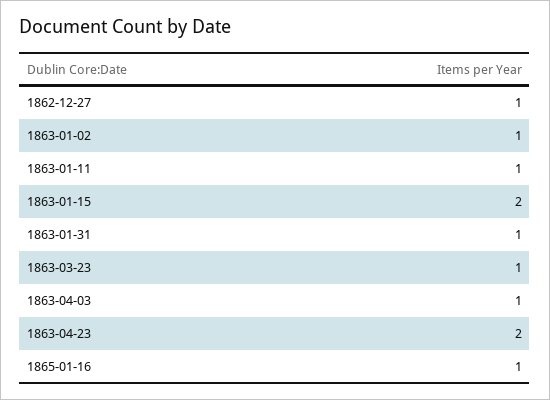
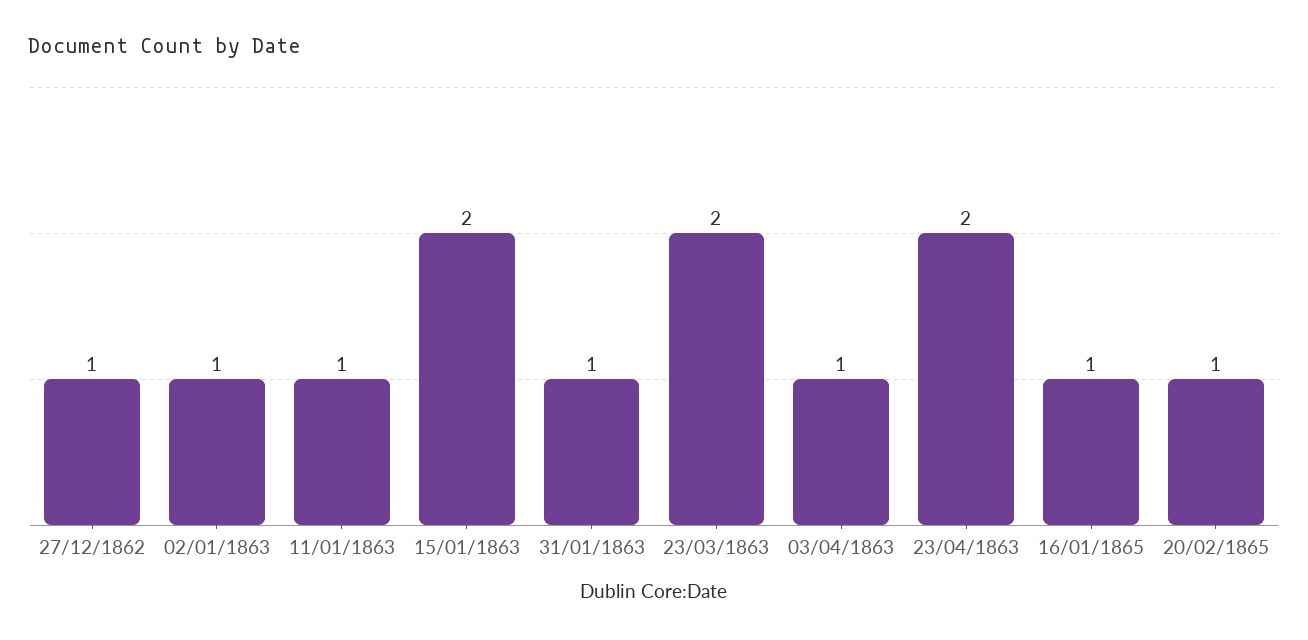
1863-03-23: 1 -> 2
20/02/1865: none -> 1

